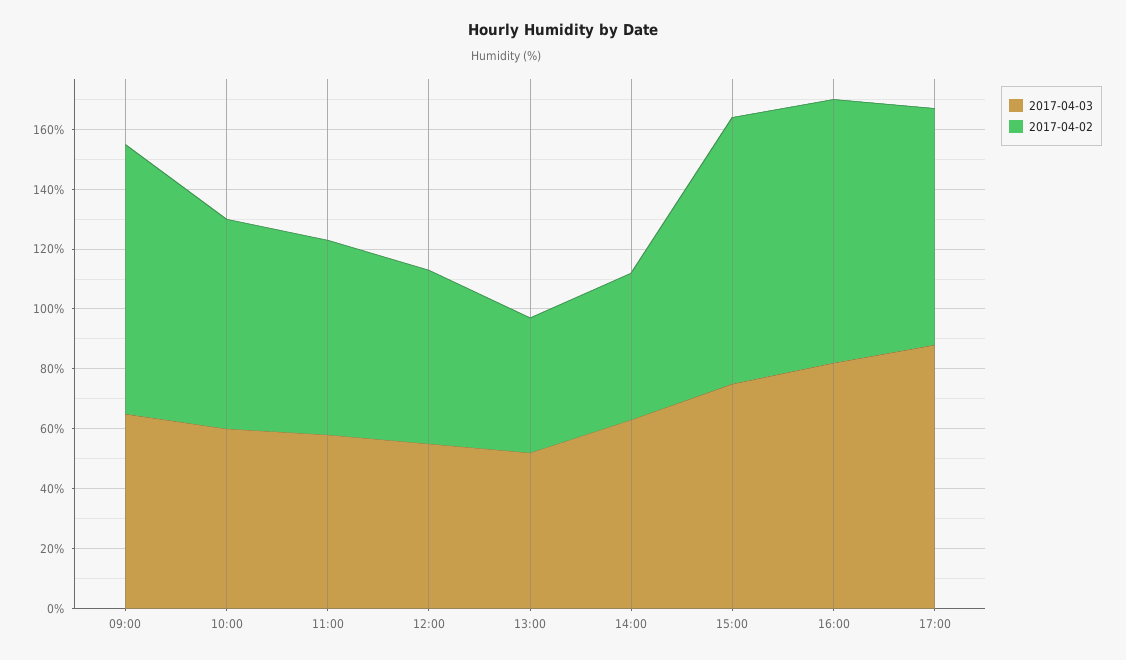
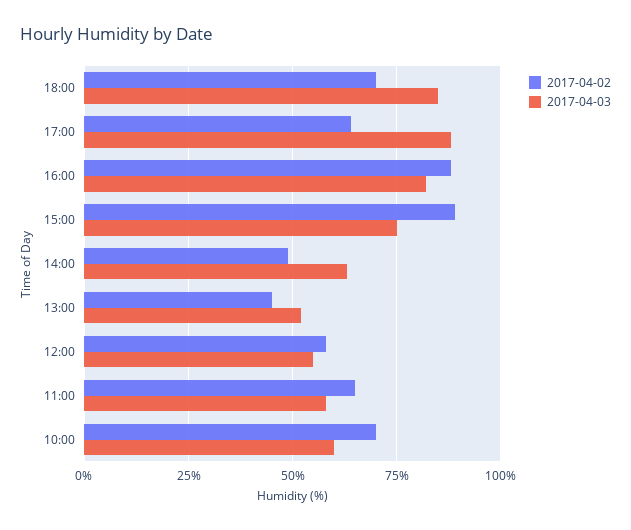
2017-04-03, 09:00: 65 -> none
2017-04-02, 09:00: 90 -> none
2017-04-02, 17:00: 80 -> 65
2017-04-02, 18:00: none -> 70
2017-04-03, 18:00: none -> 85

